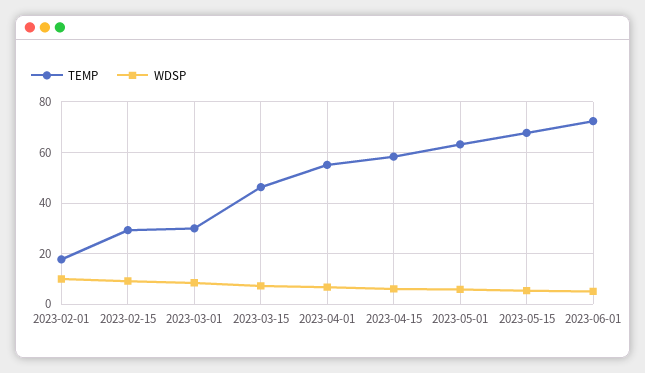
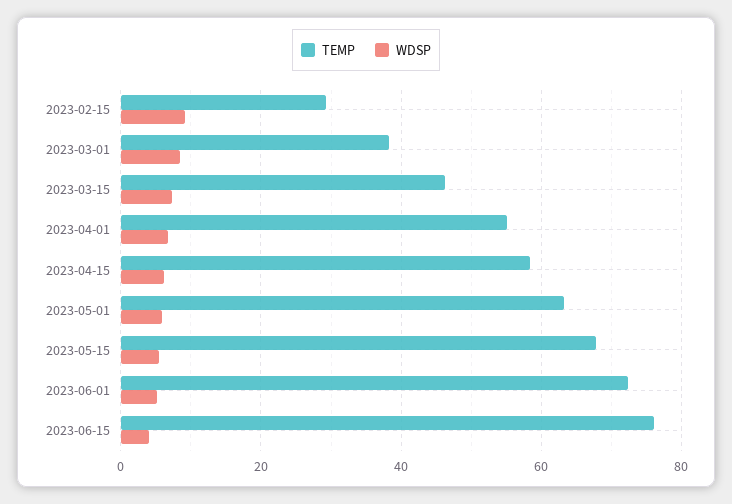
TEMP, 2023-02-01: 17.5 -> none
WDSP, 2023-02-01: 10 -> none
TEMP, 2023-03-01: 30 -> 38
TEMP, 2023-06-15: none -> 76
WDSP, 2023-06-15: none -> 4

